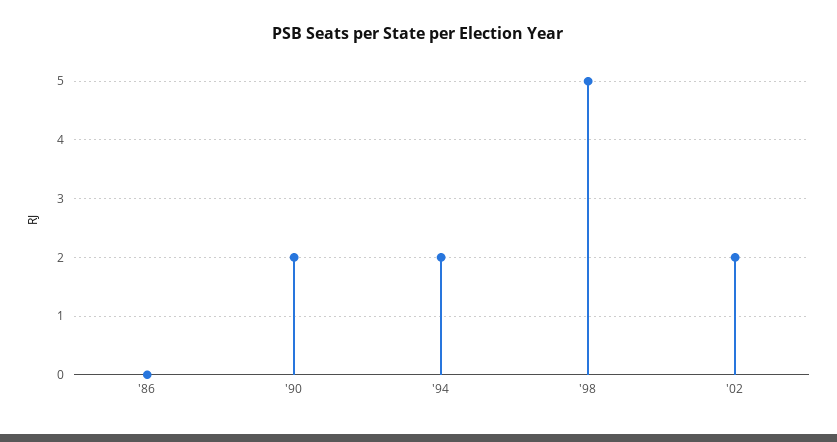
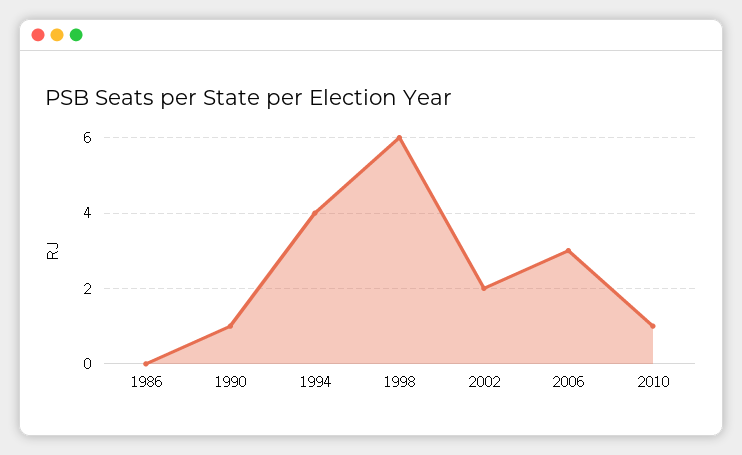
'90: 2 -> 1
'94: 2 -> 4
'98: 5 -> 6
2006: none -> 3
2010: none -> 1

